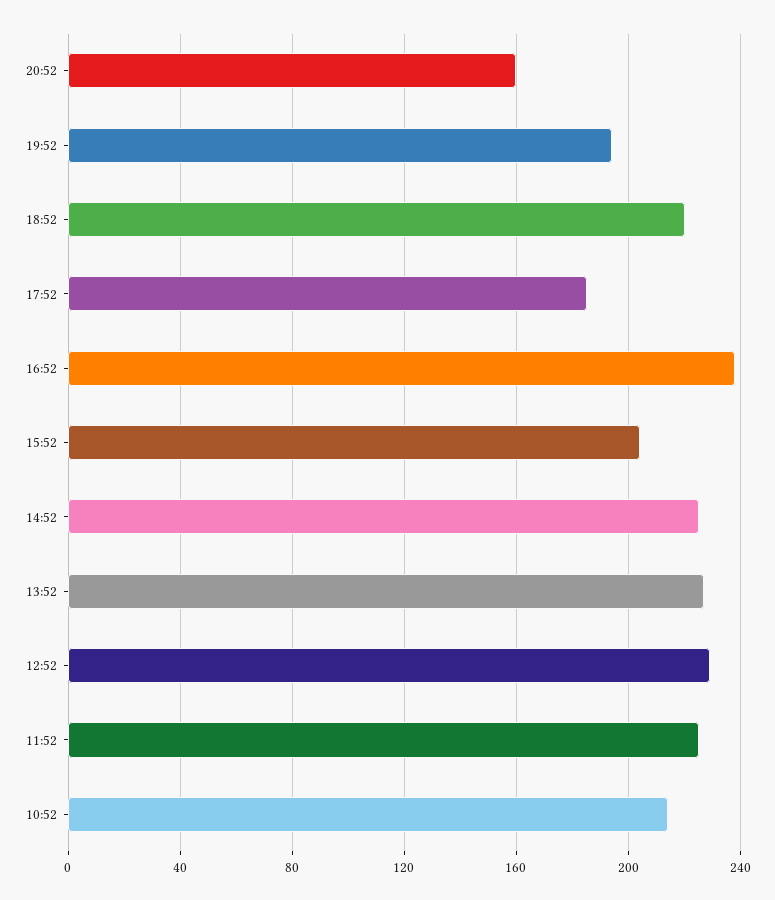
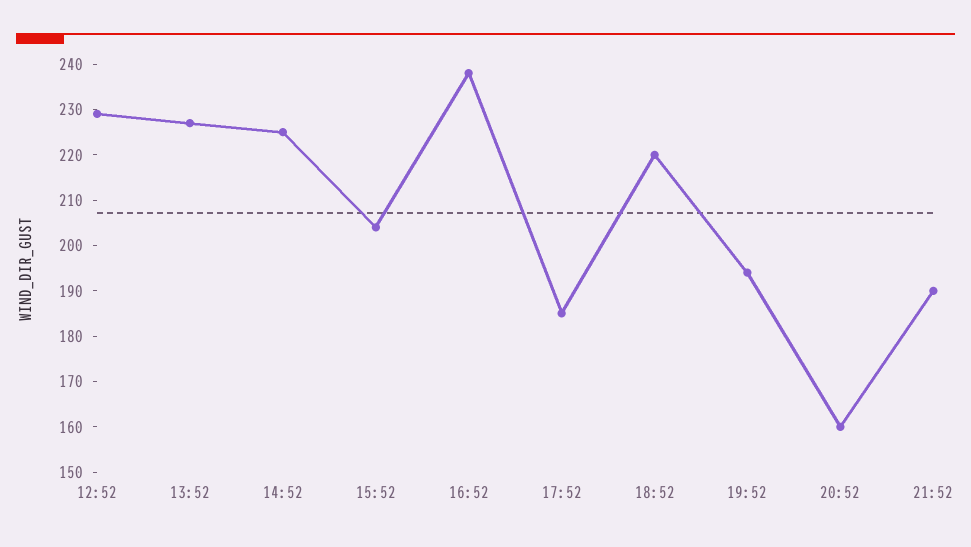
11:52: 225 -> none
10:52: 215 -> none
21:52: none -> 190

